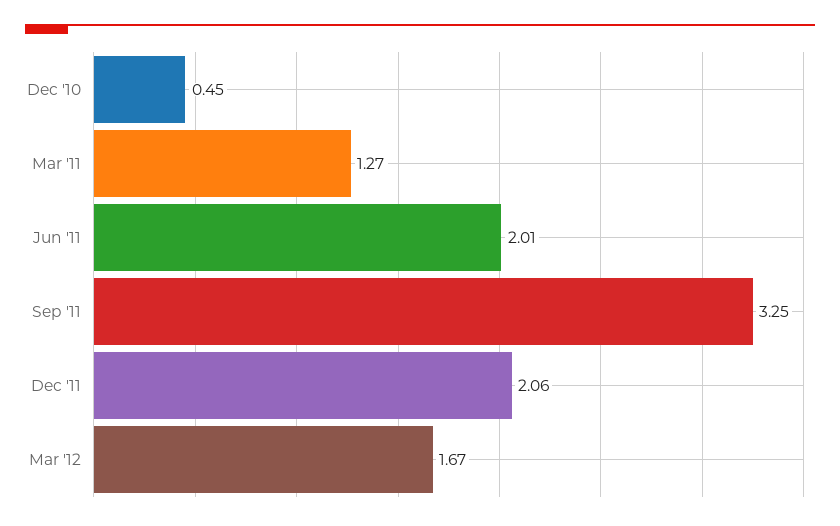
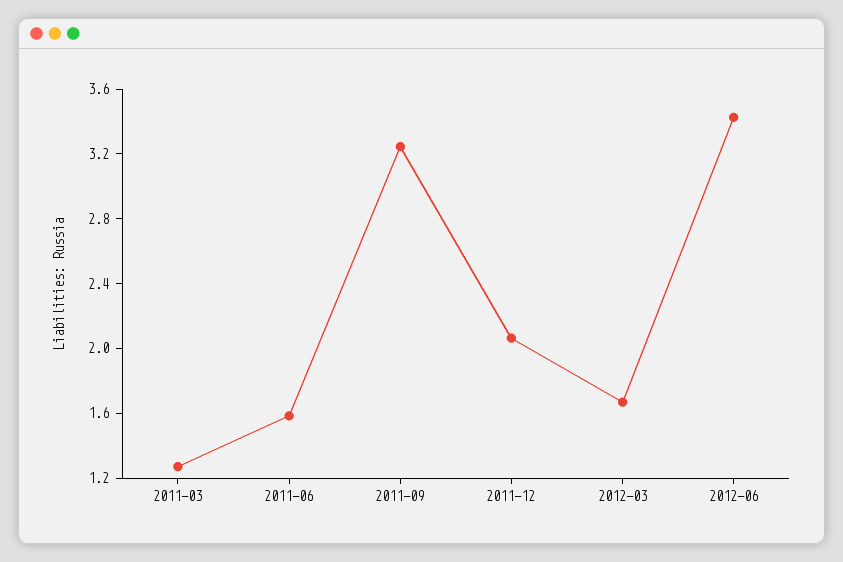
Dec '10: 0.45 -> none
Jun '11: 2.01 -> 1.6
2012-06: none -> 3.4

